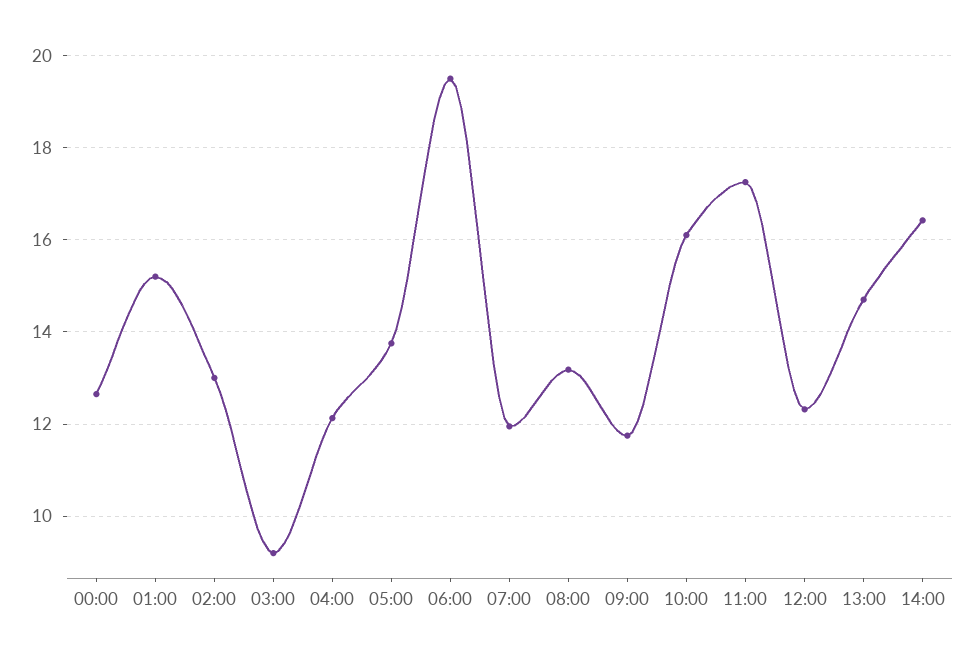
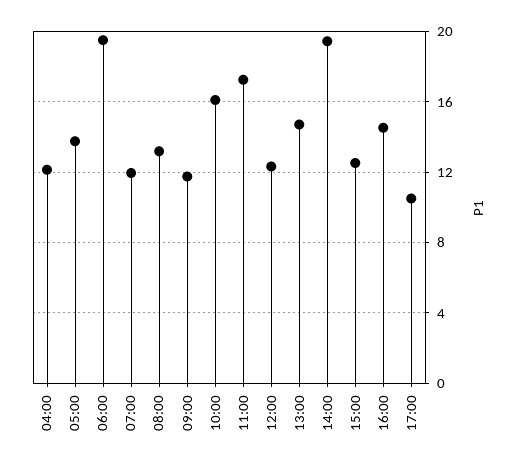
00:00: 12.6 -> none
01:00: 15.2 -> none
02:00: 13 -> none
03:00: 9.2 -> none
14:00: 16.4 -> 19.5
15:00: none -> 12.5
16:00: none -> 14.5
17:00: none -> 10.5

